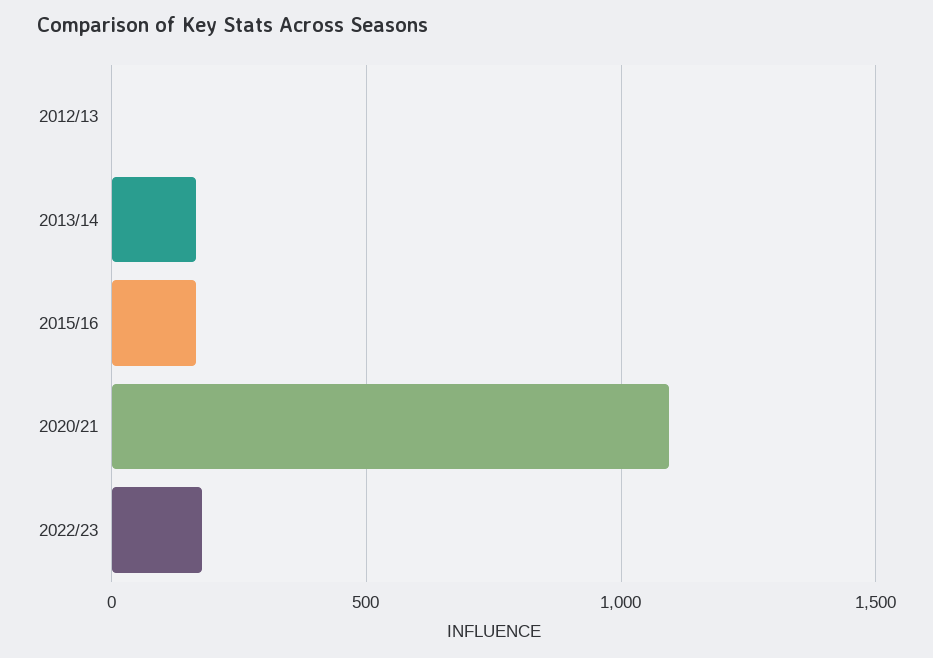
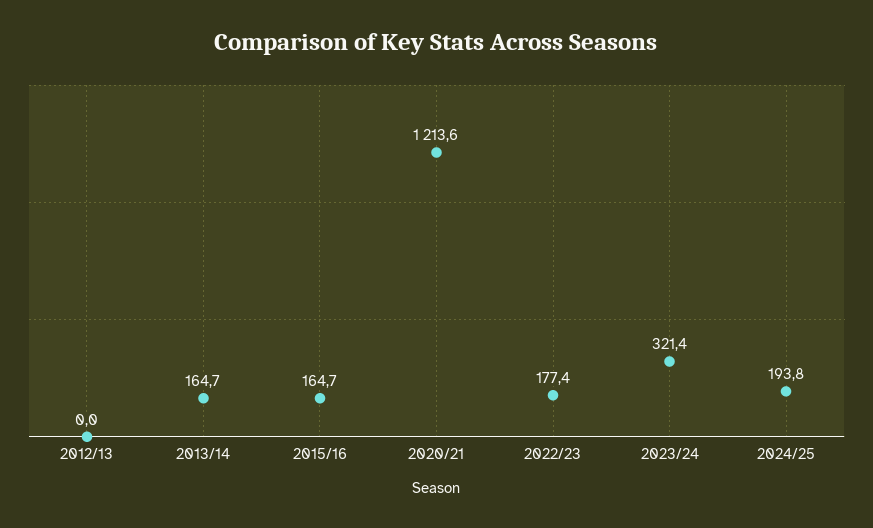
2020/21: 1100 -> 1213.6
2023/24: none -> 321.4
2024/25: none -> 193.8

